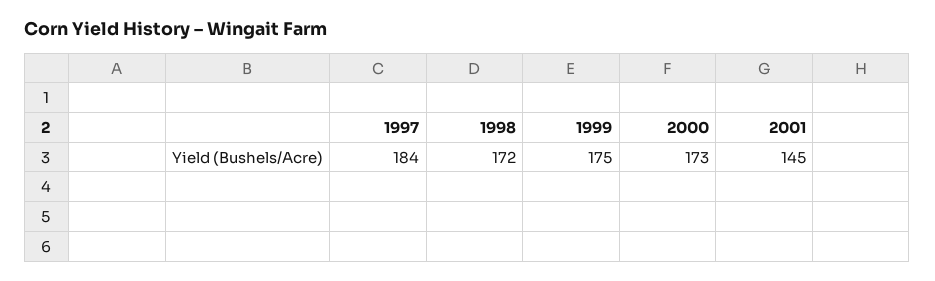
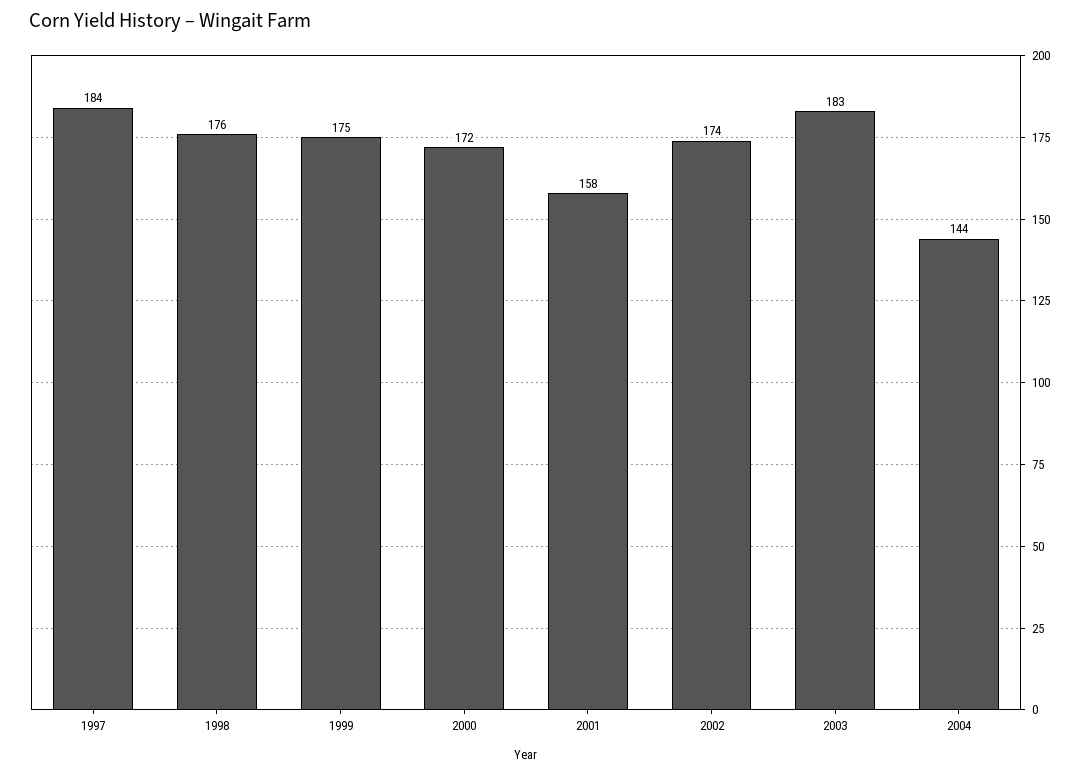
1998: 172 -> 176
2000: 173 -> 172
2001: 145 -> 158
2002: none -> 174
2003: none -> 183
2004: none -> 144

